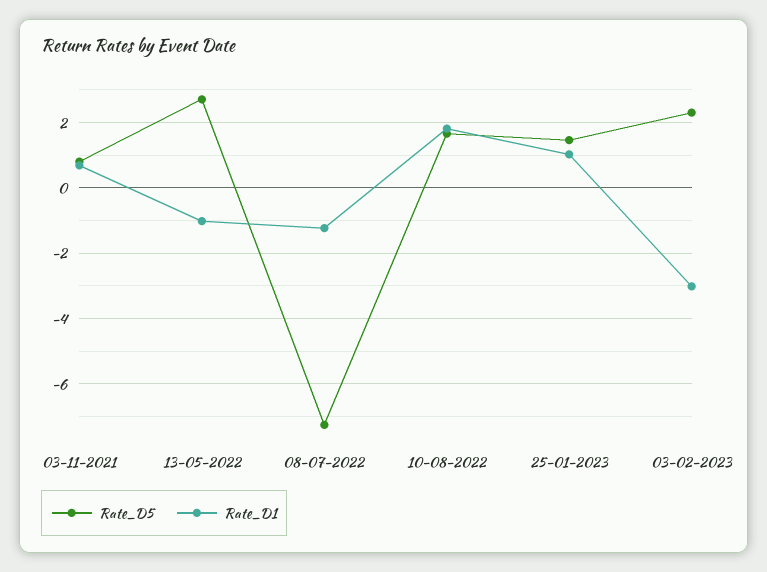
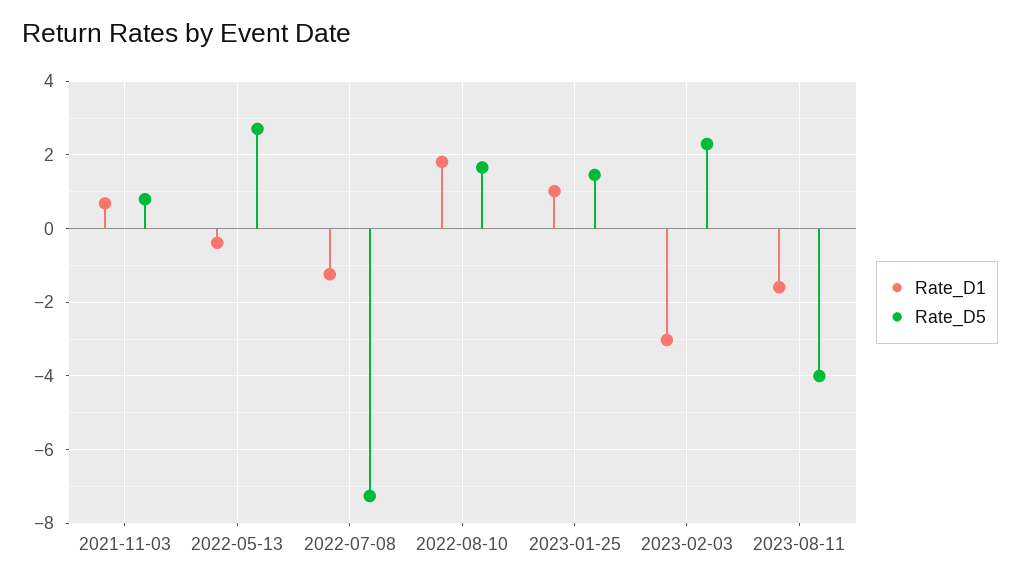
Rate_D1, 13-05-2022: -1 -> -0.4
Rate_D1, 2023-08-11: none -> -1.6
Rate_D5, 2023-08-11: none -> -4

